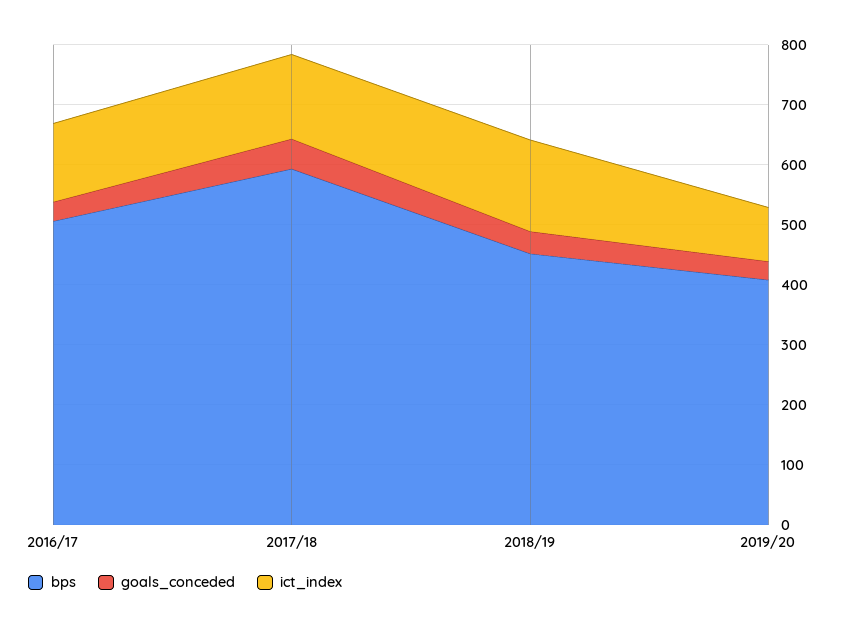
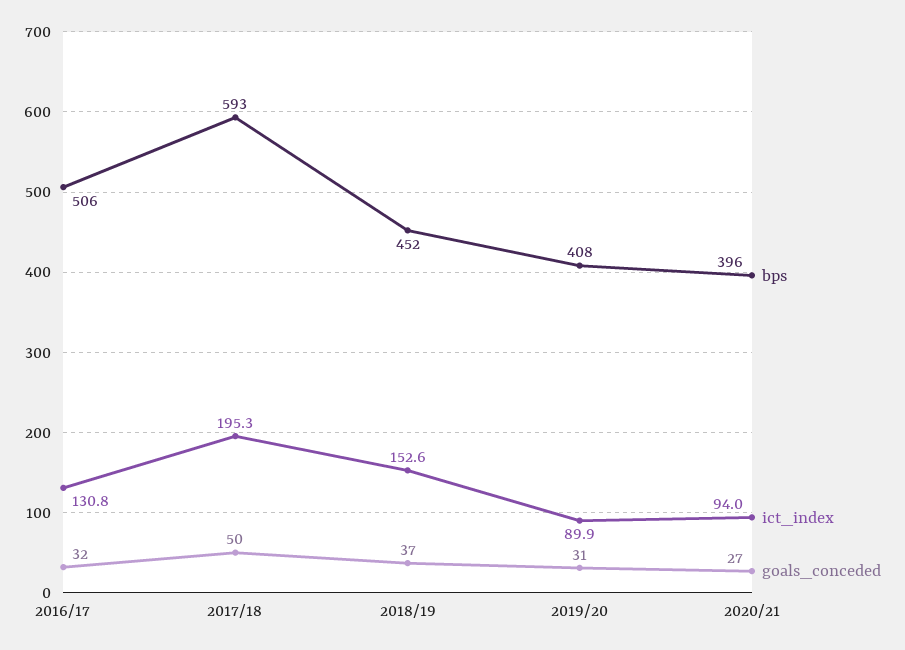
ict_index, 2017/18: 140 -> 195.3
bps, 2020/21: none -> 396
ict_index, 2020/21: none -> 94
goals_conceded, 2020/21: none -> 27

